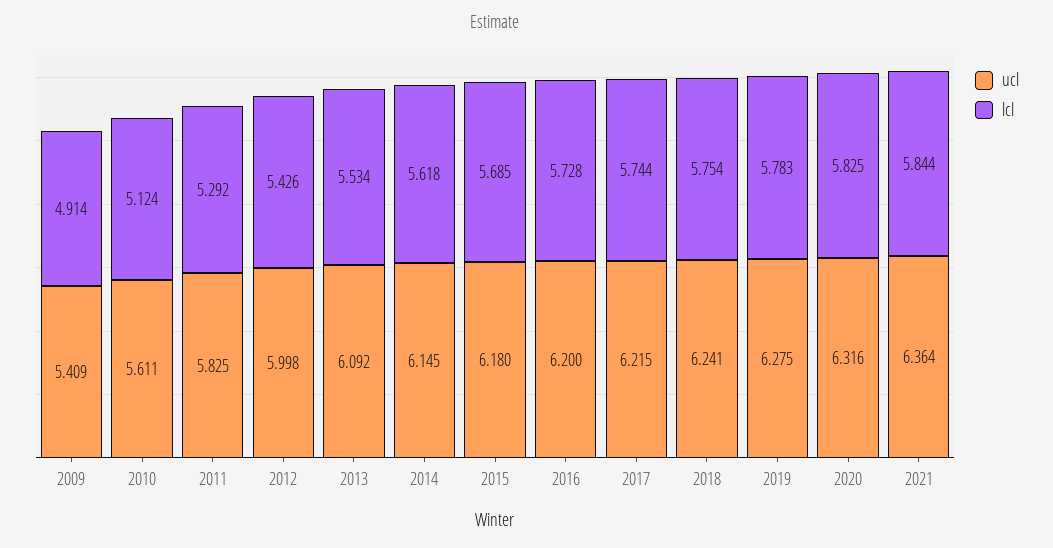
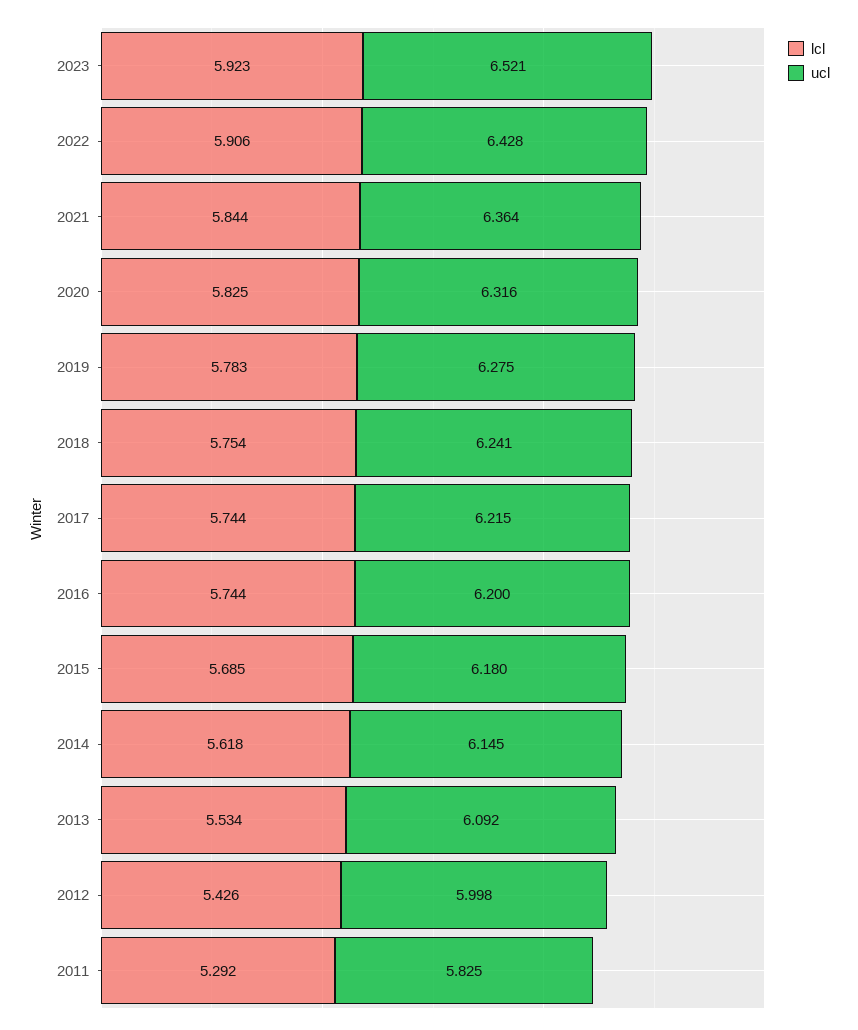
ucl, 2009: 5.409 -> none
lcl, 2009: 4.914 -> none
ucl, 2010: 5.611 -> none
lcl, 2010: 5.124 -> none
lcl, 2016: 5.728 -> 5.744
lcl, 2023: none -> 5.923
ucl, 2023: none -> 6.521
lcl, 2022: none -> 5.906
ucl, 2022: none -> 6.428

